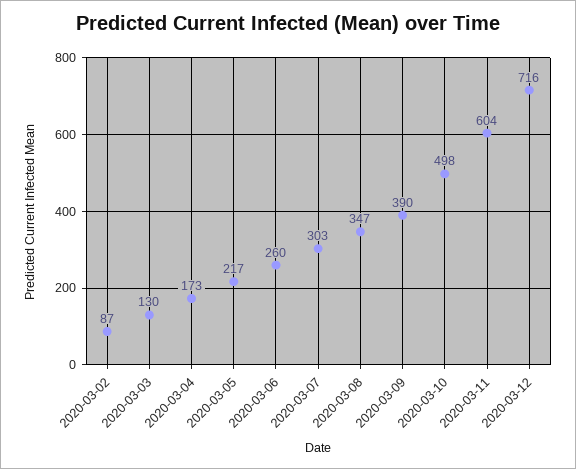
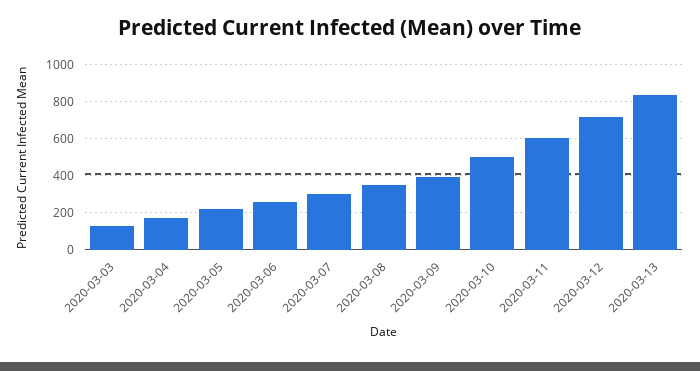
2020-03-02: 87 -> none
2020-03-13: none -> 850

